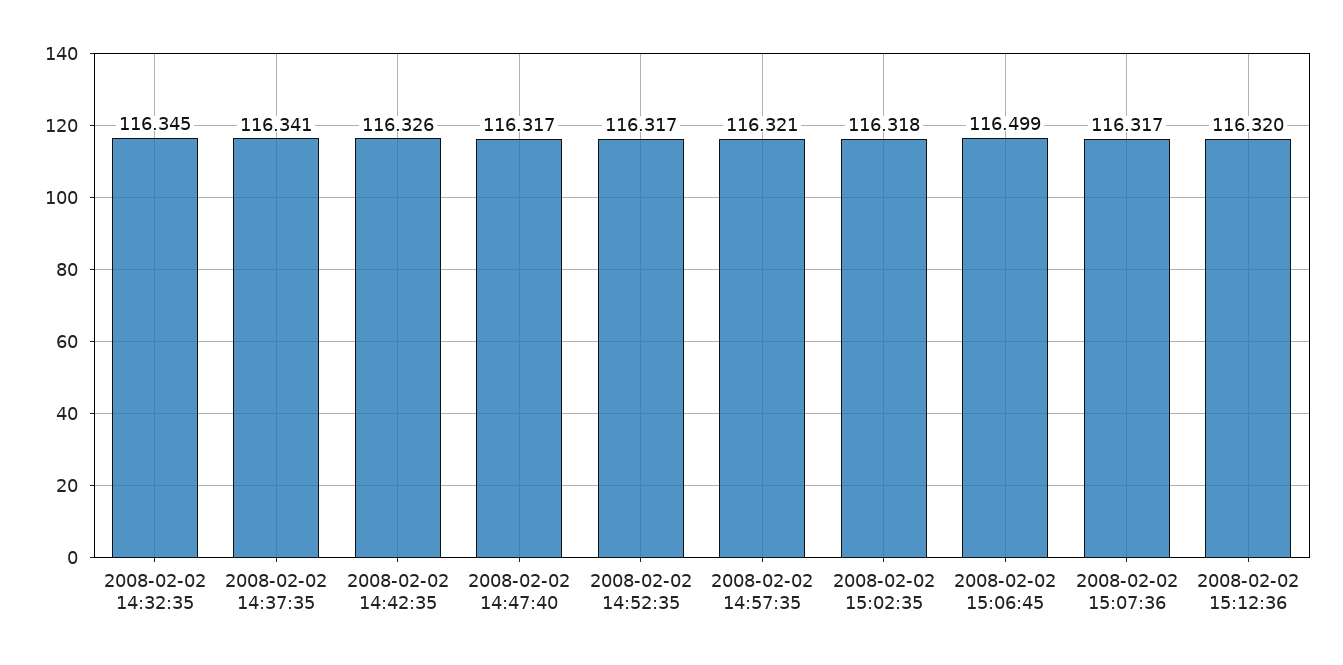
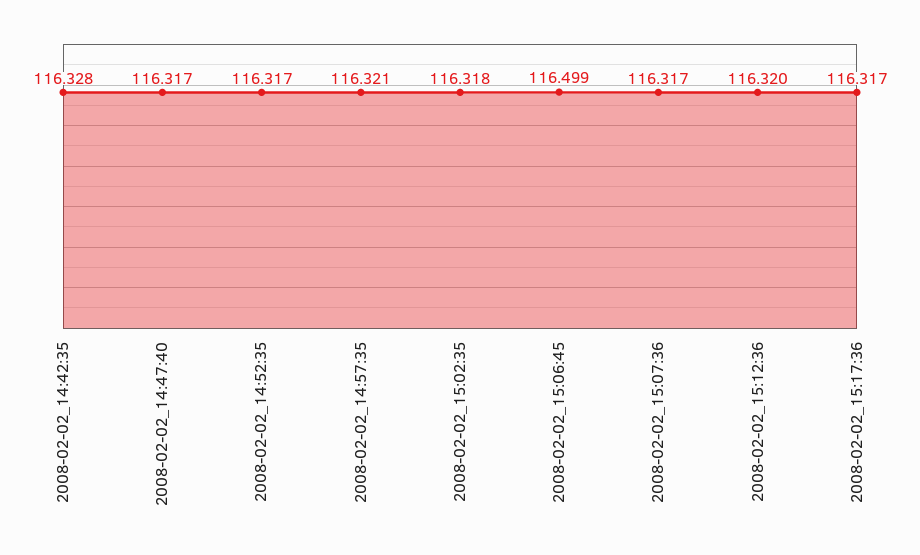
2008-02-02 14:32:35: 116.345 -> none
2008-02-02 14:37:35: 116.341 -> none
2008-02-02 14:42:35: 116.326 -> 116.328
2008-02-02_15:17:36: none -> 116.317

